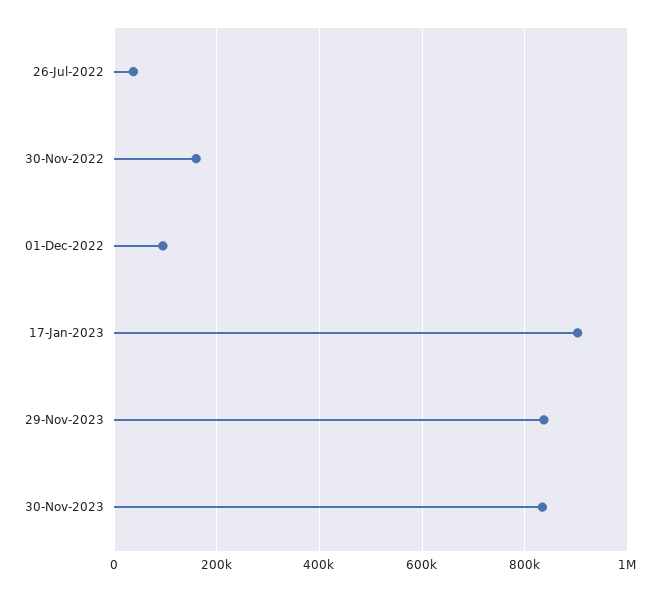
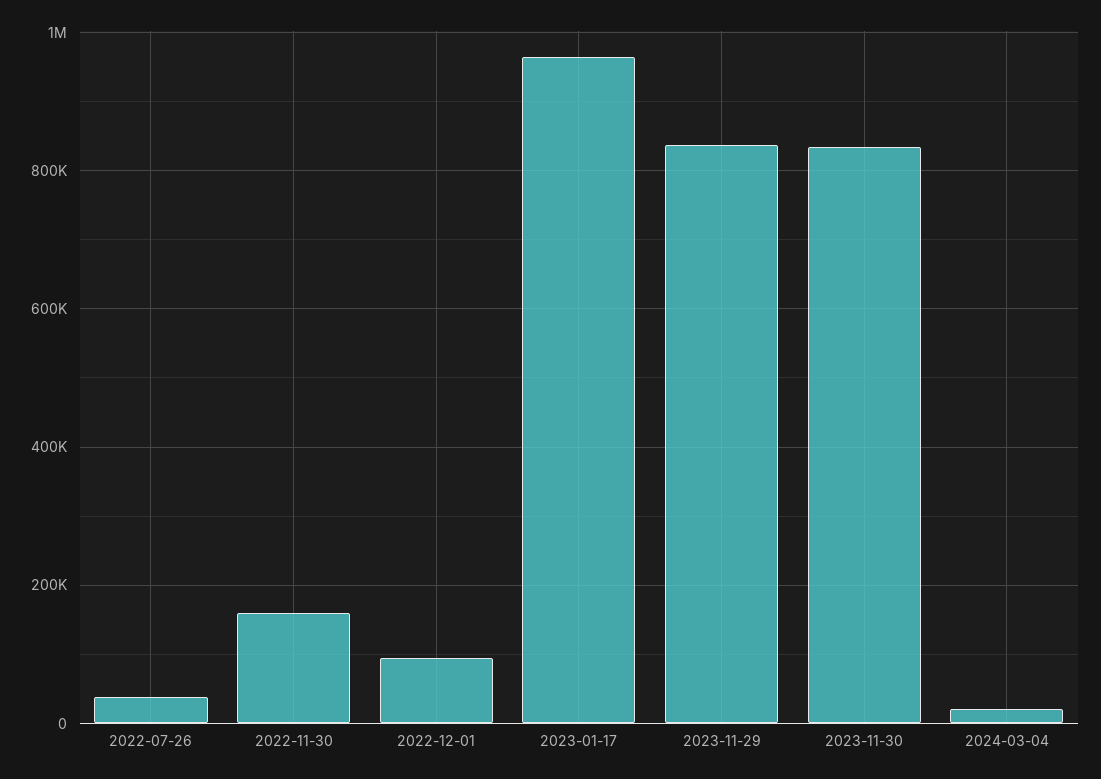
17-Jan-2023: 900000 -> 960000
2024-03-04: none -> 20000

